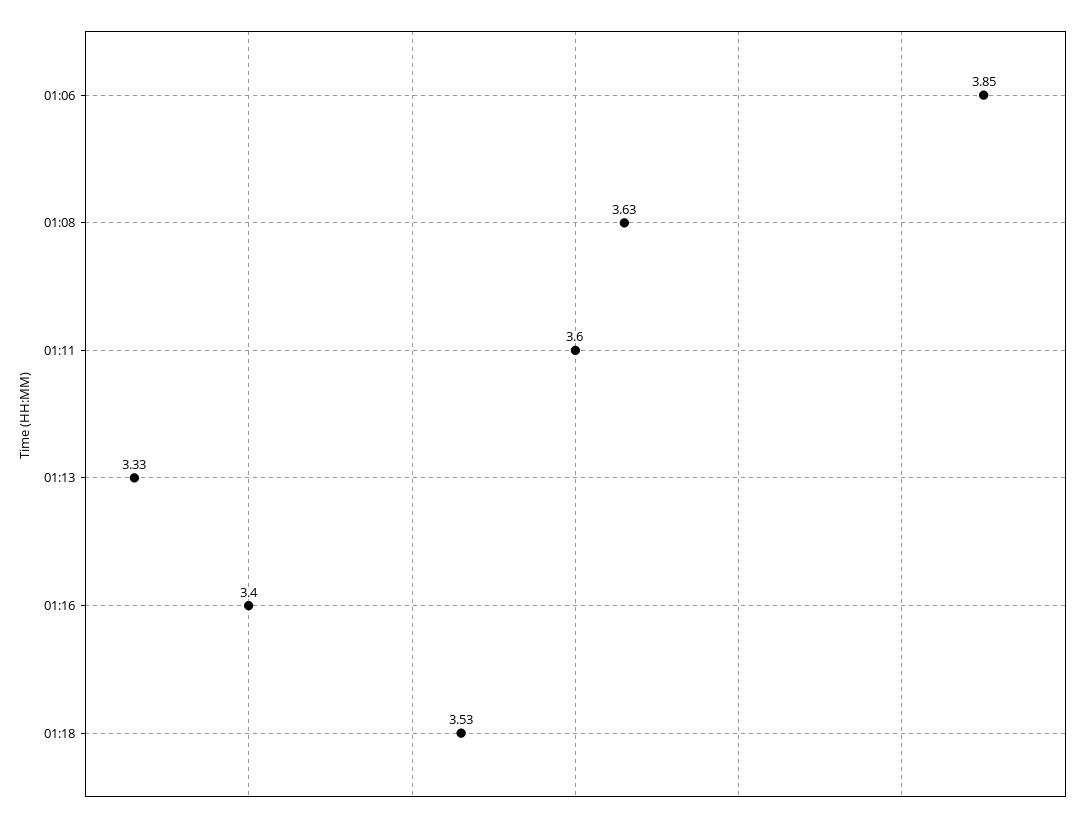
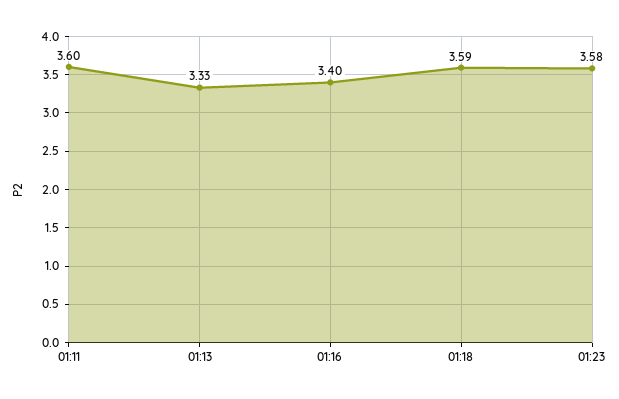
01:06: 3.85 -> none
01:08: 3.63 -> none
01:18: 3.53 -> 3.59
01:23: none -> 3.58

